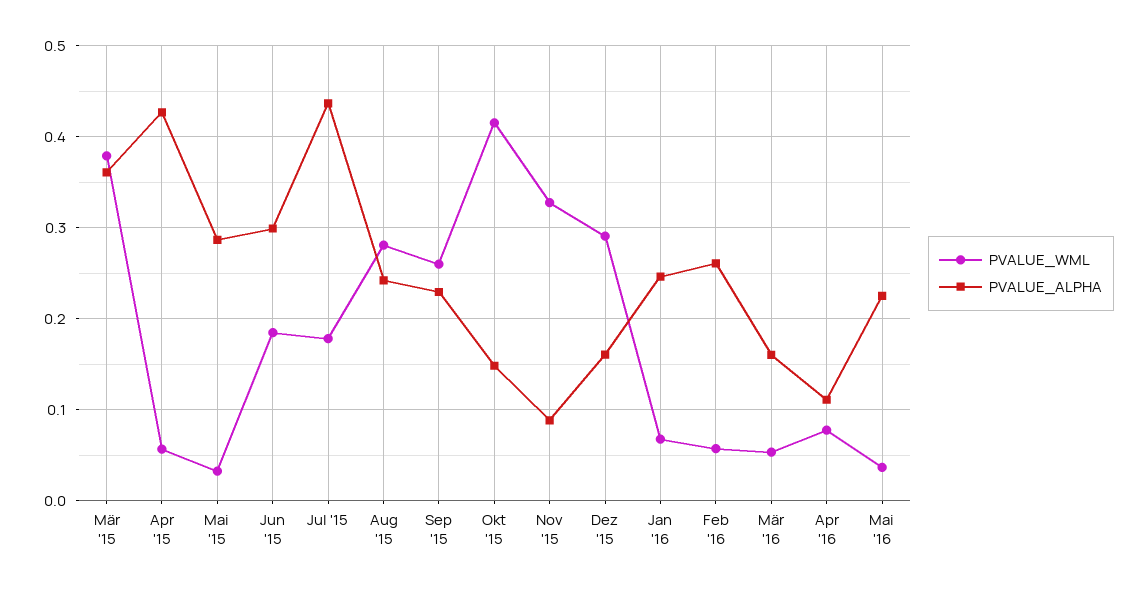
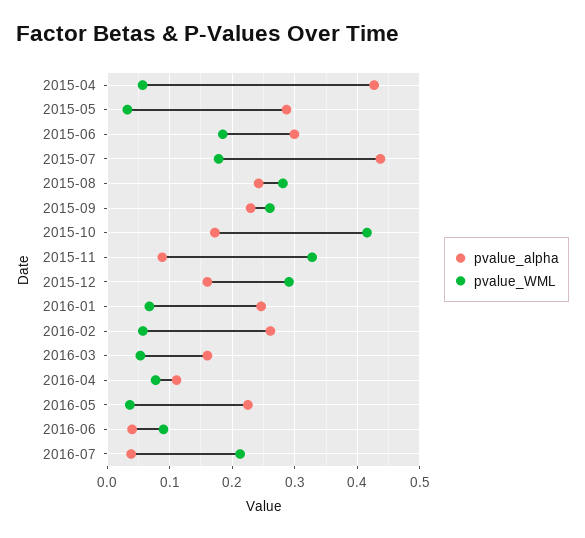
PVALUE_WML, Mär '15: 0.38 -> none
PVALUE_ALPHA, Mär '15: 0.36 -> none
PVALUE_ALPHA, Okt '15: 0.15 -> 0.17
PVALUE_ALPHA, 2016-06: none -> 0.04
PVALUE_WML, 2016-06: none -> 0.09
PVALUE_ALPHA, 2016-07: none -> 0.04
PVALUE_WML, 2016-07: none -> 0.21

